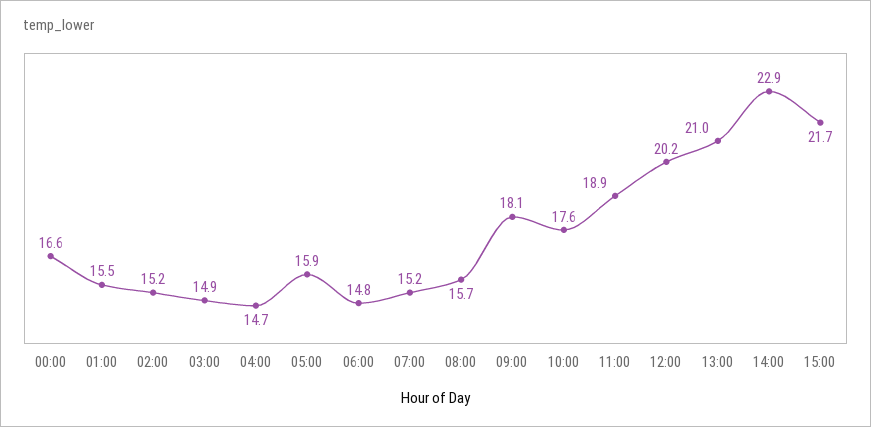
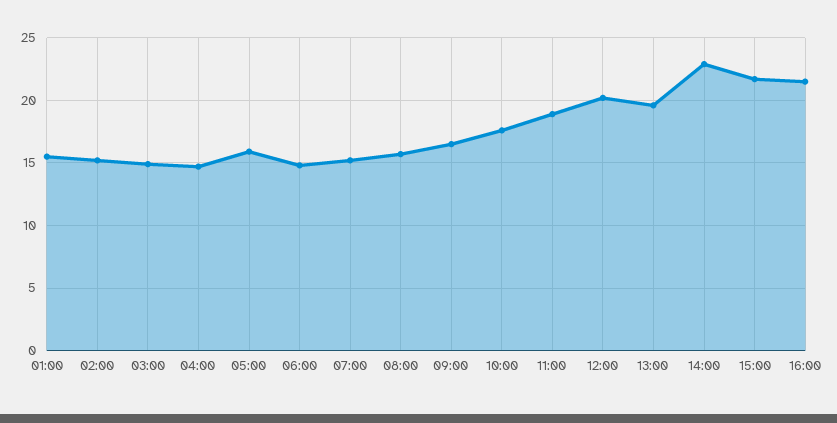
00:00: 16.6 -> none
09:00: 18.1 -> 16.5
13:00: 21 -> 19.5
16:00: none -> 21.5

